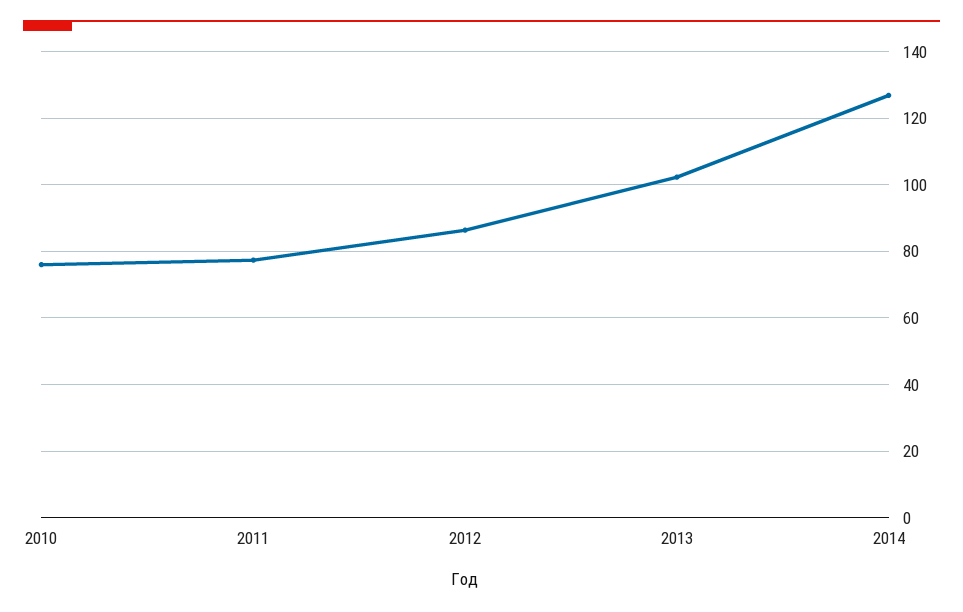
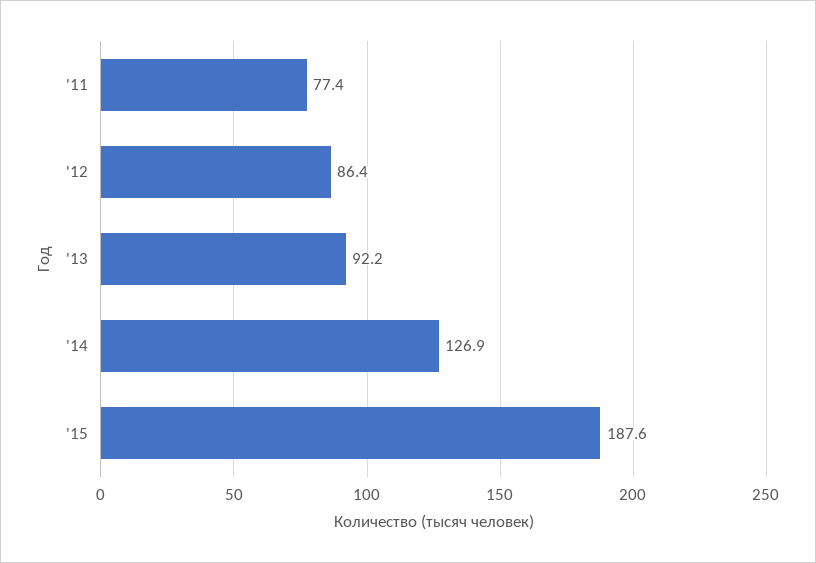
2010: 76 -> none
2013: 102 -> 92.2
'15: none -> 187.6

